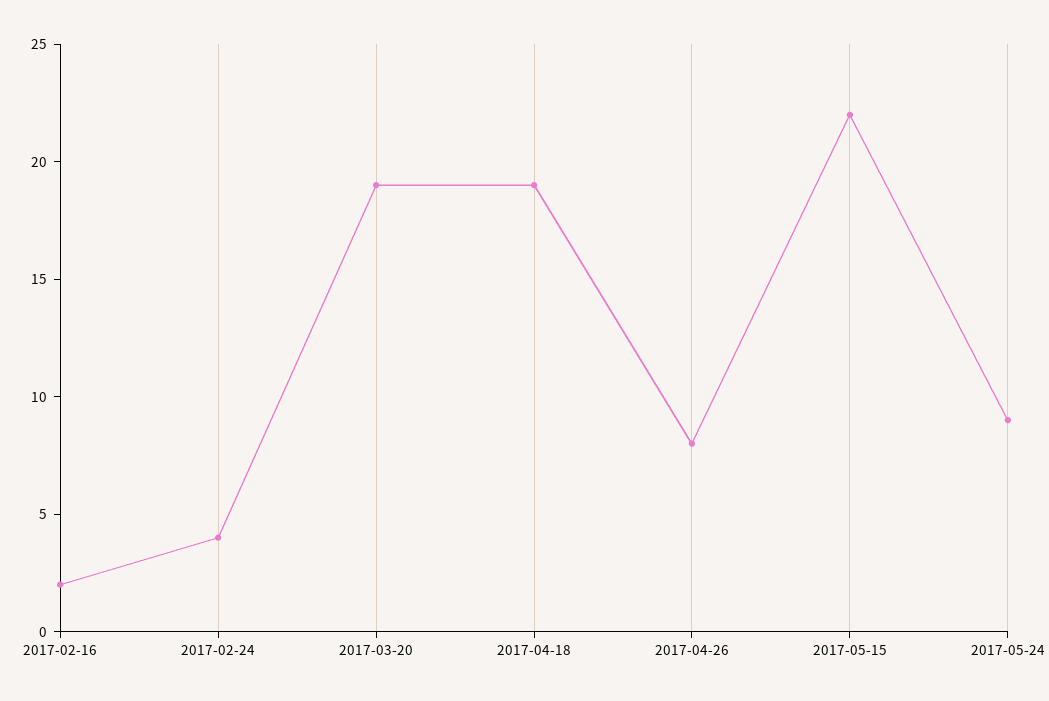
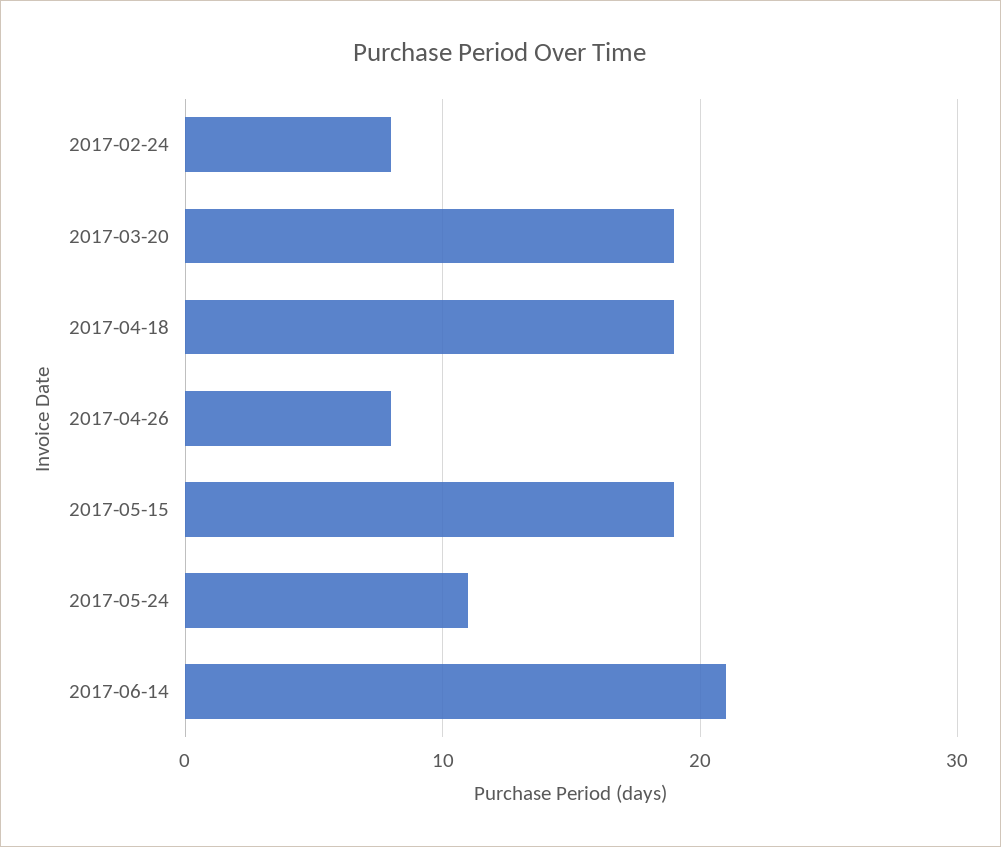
2017-02-16: 2 -> none
2017-02-24: 4 -> 8
2017-05-15: 22 -> 19
2017-05-24: 9 -> 11
2017-06-14: none -> 21

